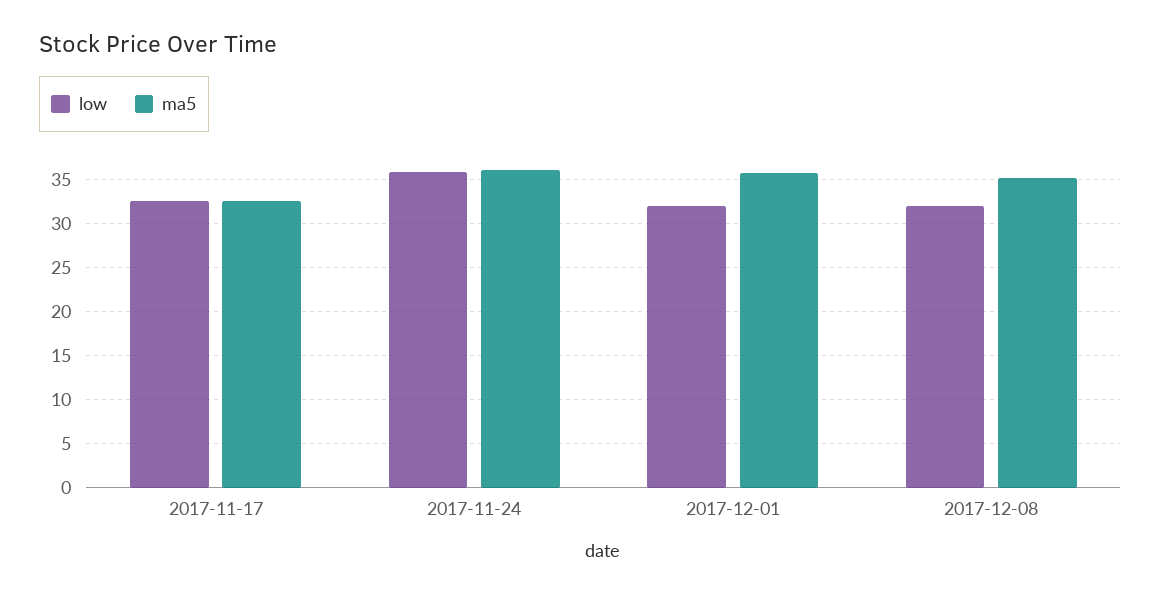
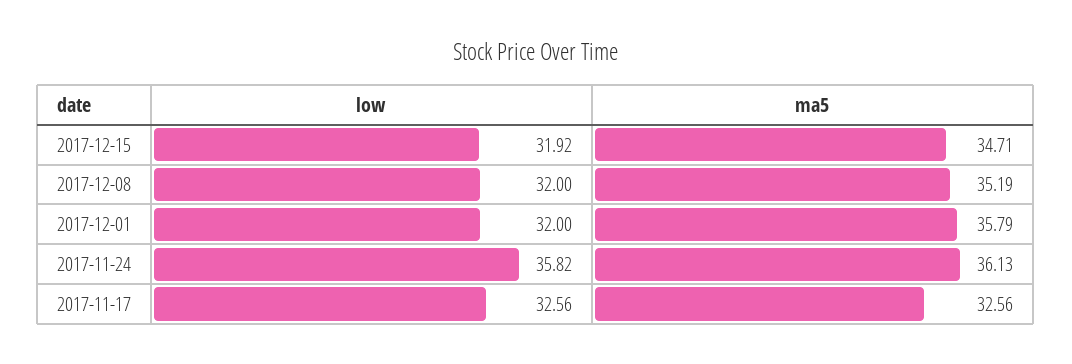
low, 2017-12-15: none -> 31.92
ma5, 2017-12-15: none -> 34.71

